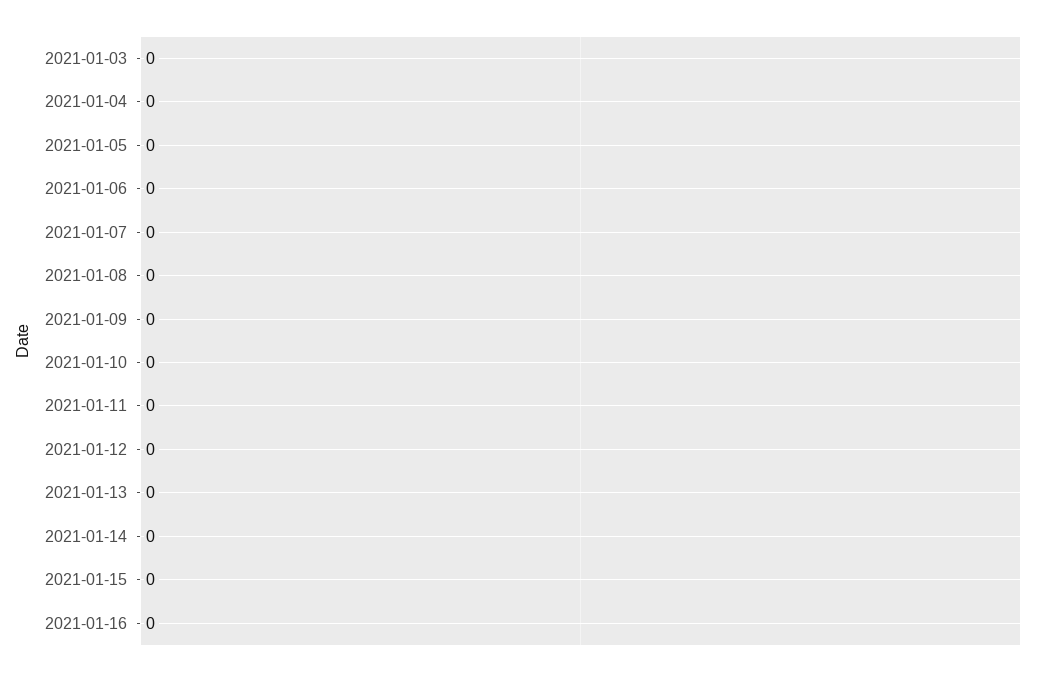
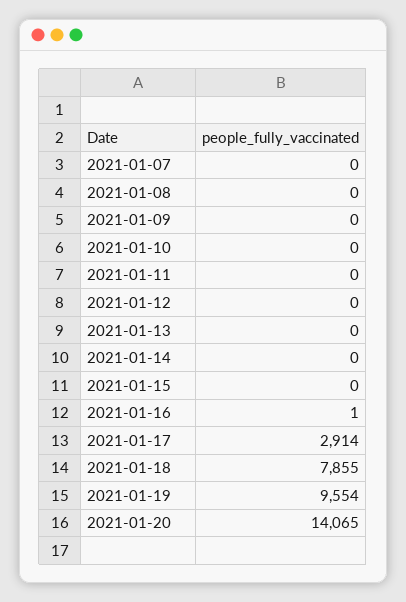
2021-01-03: 0 -> none
2021-01-04: 0 -> none
2021-01-05: 0 -> none
2021-01-06: 0 -> none
2021-01-16: 0 -> 1
2021-01-17: none -> 2914
2021-01-18: none -> 7855
2021-01-19: none -> 9554
2021-01-20: none -> 14065

